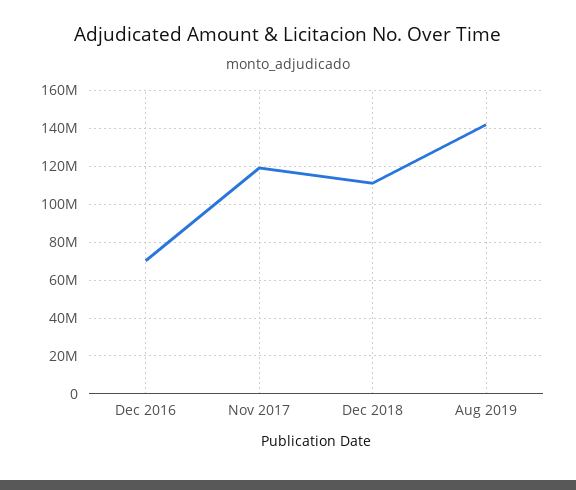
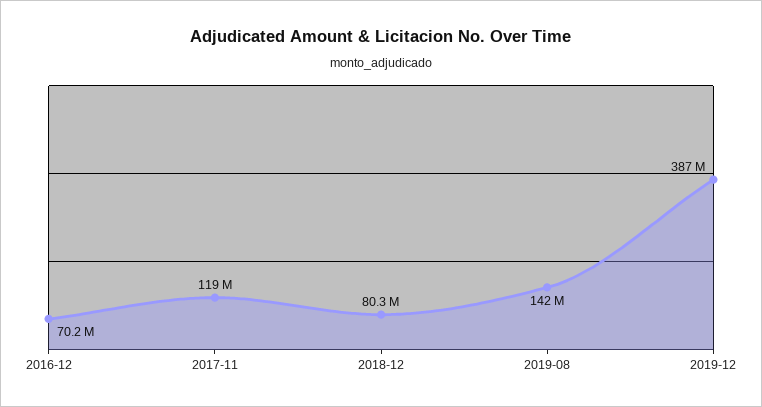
Dec 2018: 110000000 -> 80300000
2019-12: none -> 387000000

